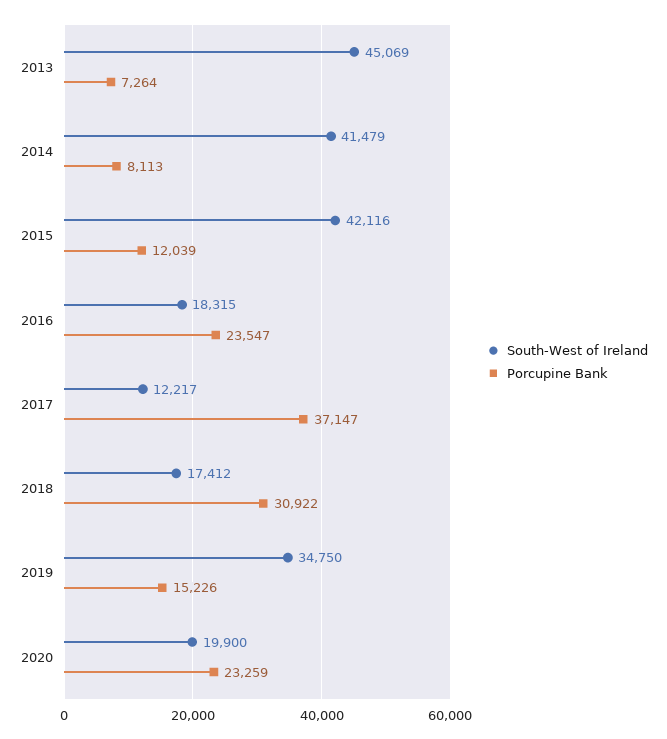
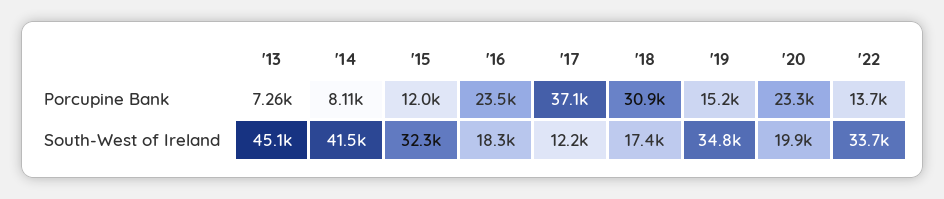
South-West of Ireland, 2015: 42116 -> 32300
Porcupine Bank, '22: none -> 13700
South-West of Ireland, '22: none -> 33700

